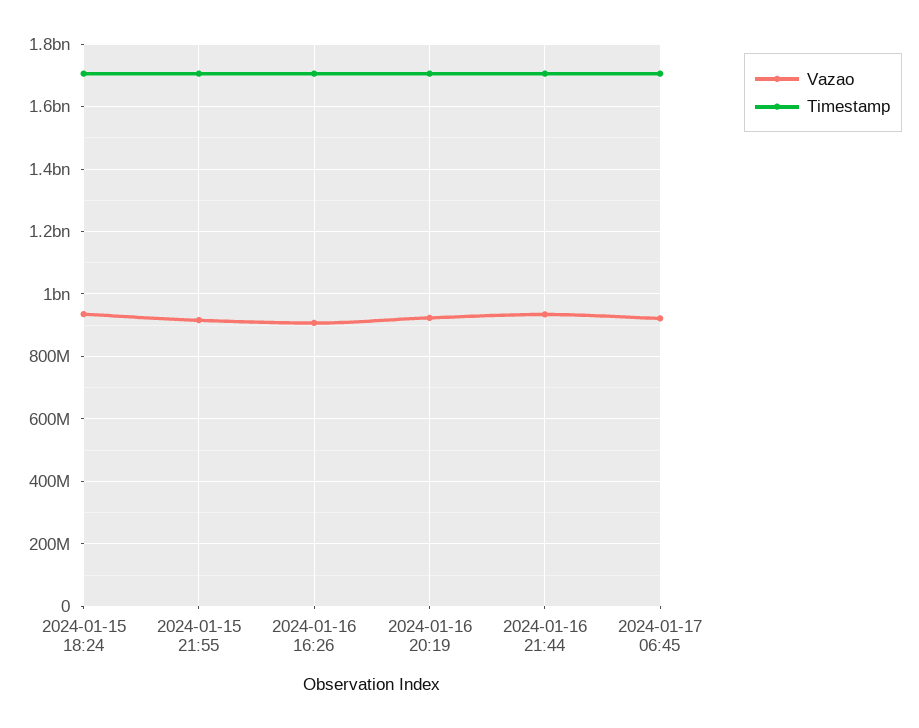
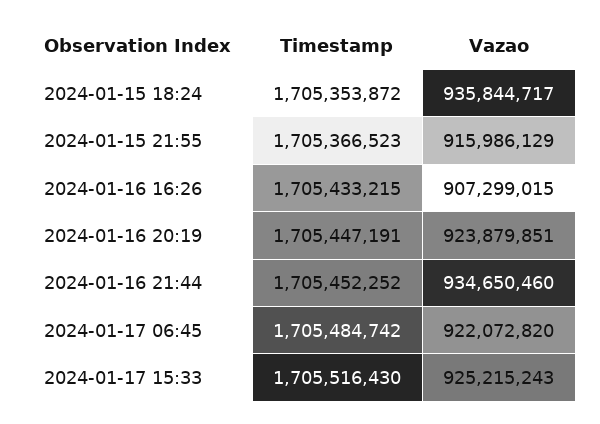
Timestamp, 2024-01-17 15:33: none -> 1705516430
Vazao, 2024-01-17 15:33: none -> 925215243

